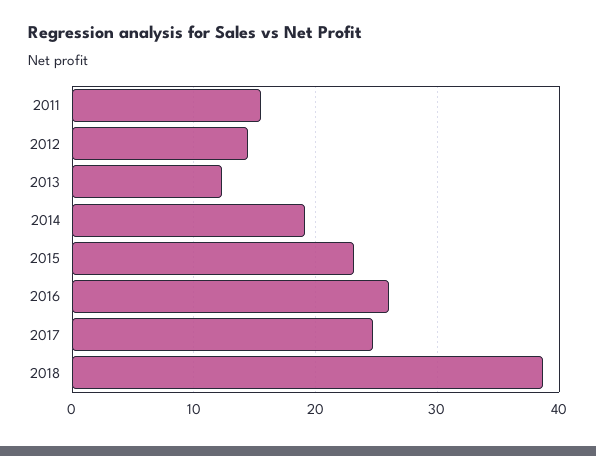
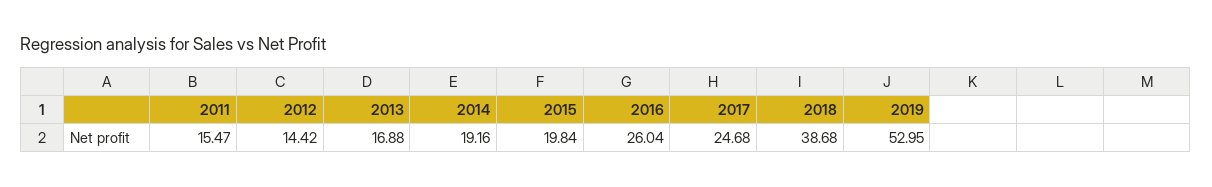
2013: 12 -> 16.88
2015: 23 -> 19.84
2019: none -> 52.95

